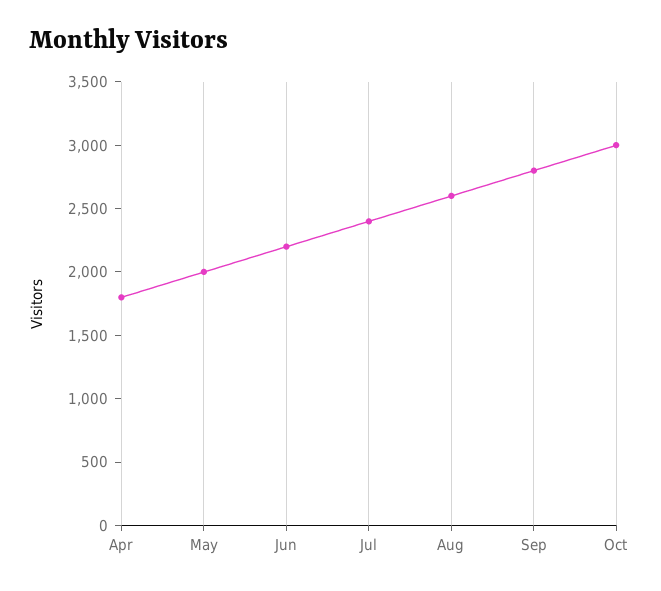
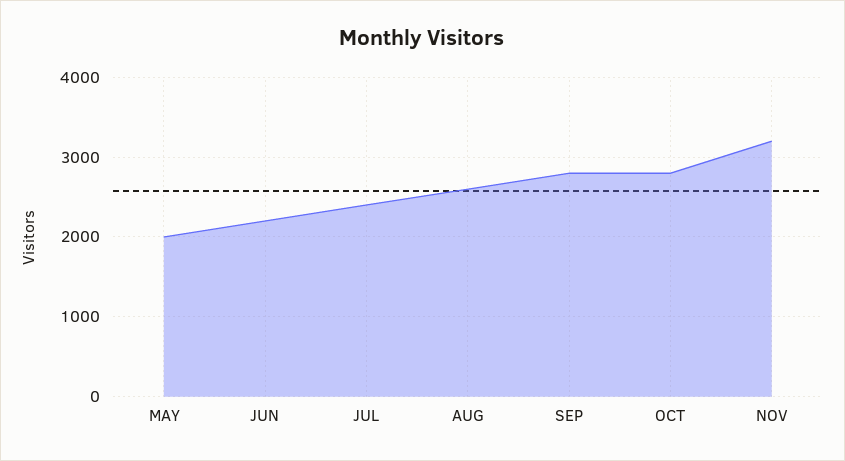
Apr: 1800 -> none
Oct: 3000 -> 2800
NOV: none -> 3200

